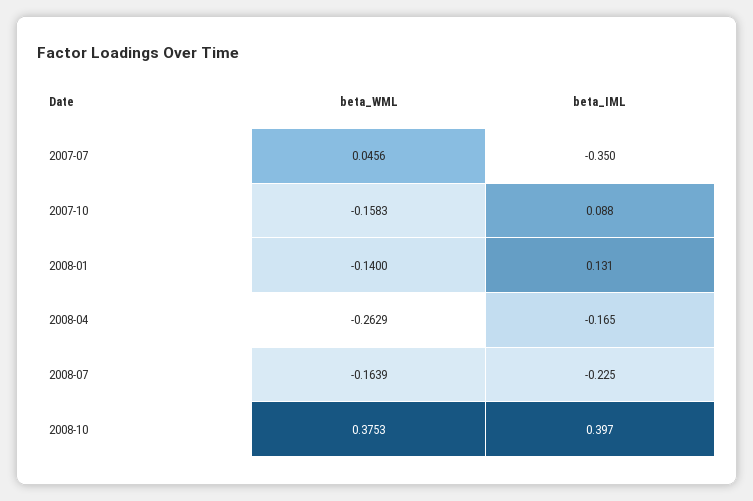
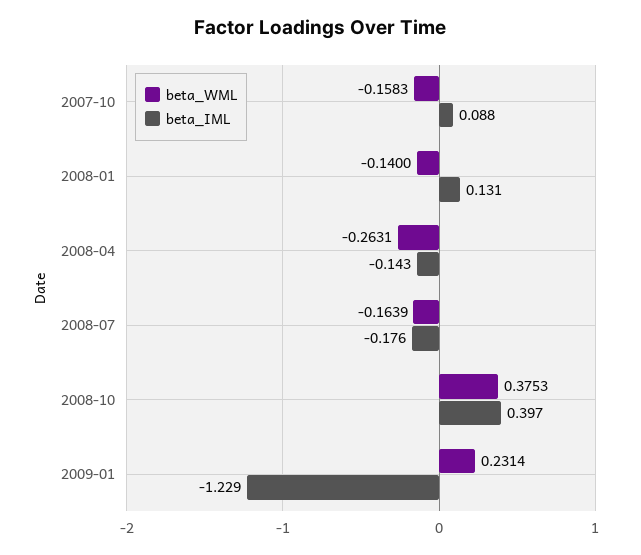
beta_WML, 2007-07: 0.0456 -> none
beta_IML, 2007-07: -0.35 -> none
beta_WML, 2008-04: -0.2629 -> -0.2631
beta_IML, 2008-04: -0.165 -> -0.143
beta_IML, 2008-07: -0.225 -> -0.176
beta_WML, 2009-01: none -> 0.2314
beta_IML, 2009-01: none -> -1.229

